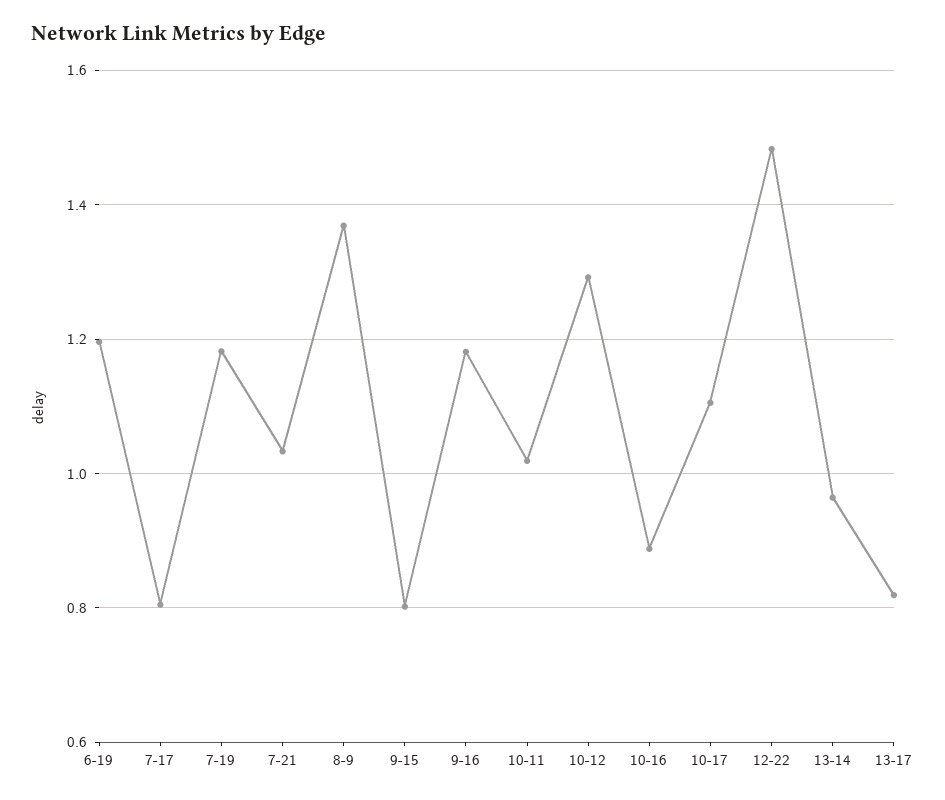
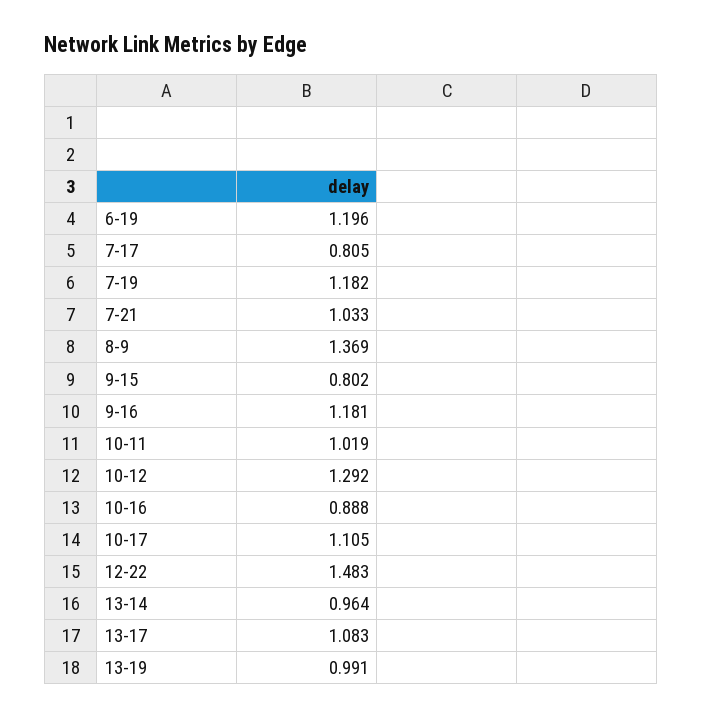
13-17: 0.82 -> 1.083
13-19: none -> 0.991

